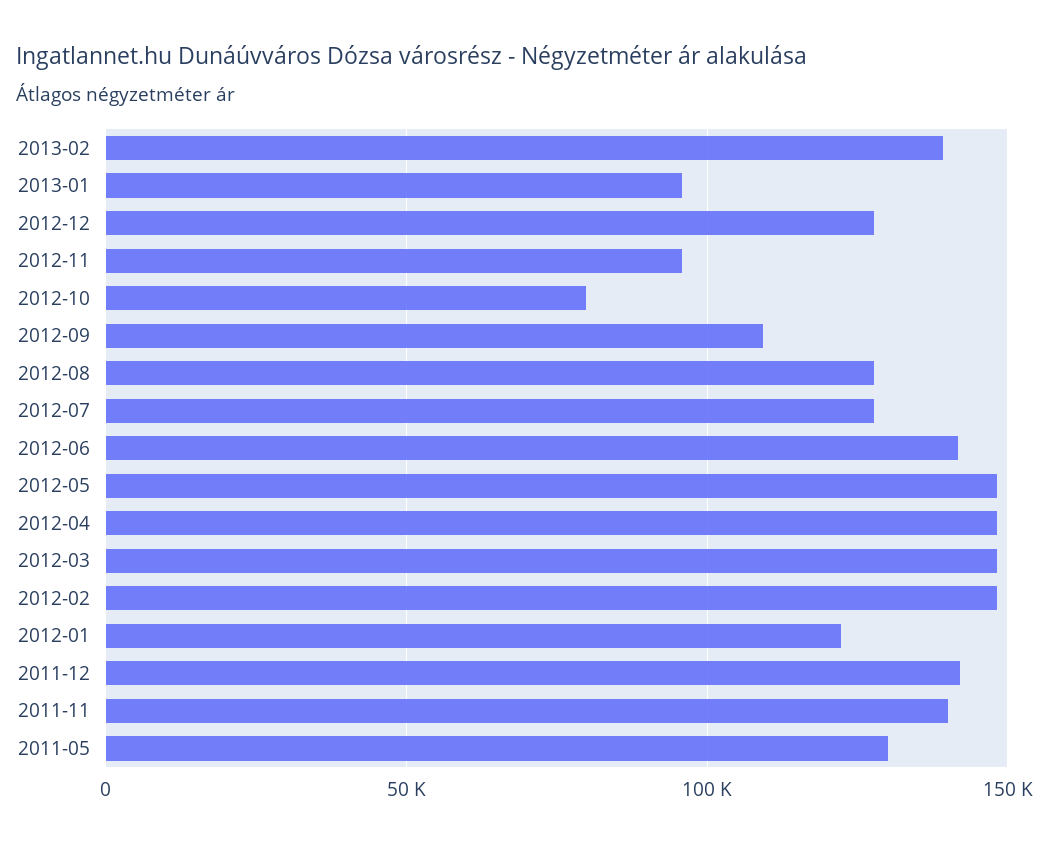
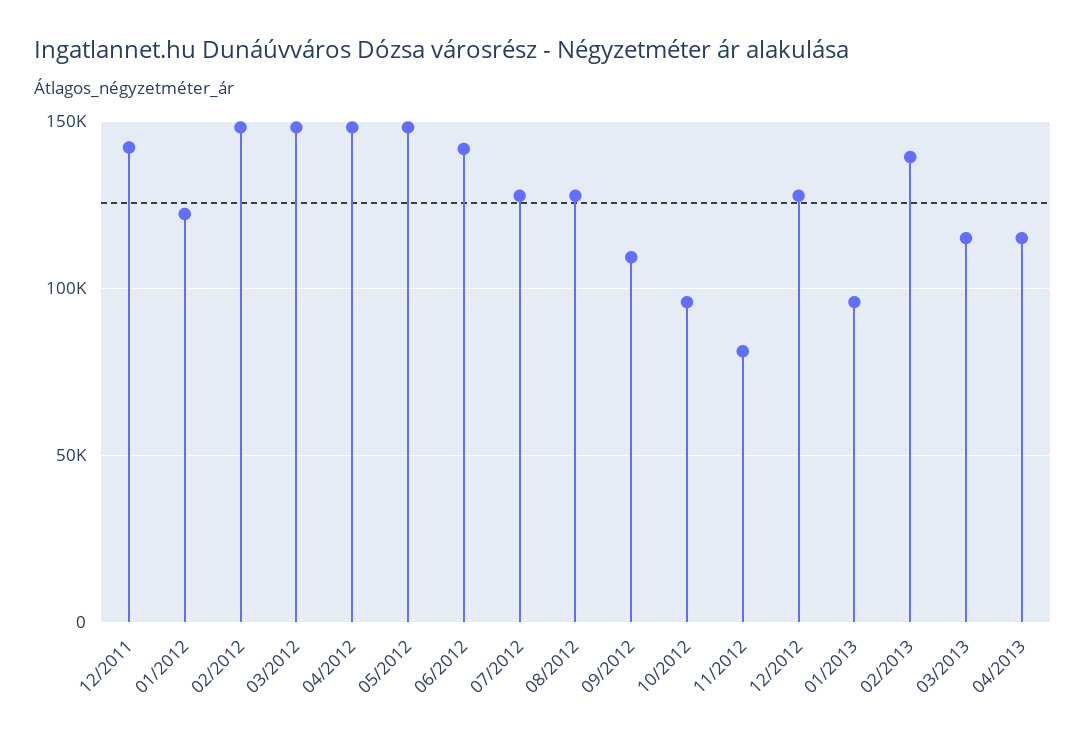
2012-11: 95000 -> 80000
2012-10: 80000 -> 95000
2011-11: 140000 -> none
2011-05: 130000 -> none
03/2013: none -> 115000
04/2013: none -> 115000

